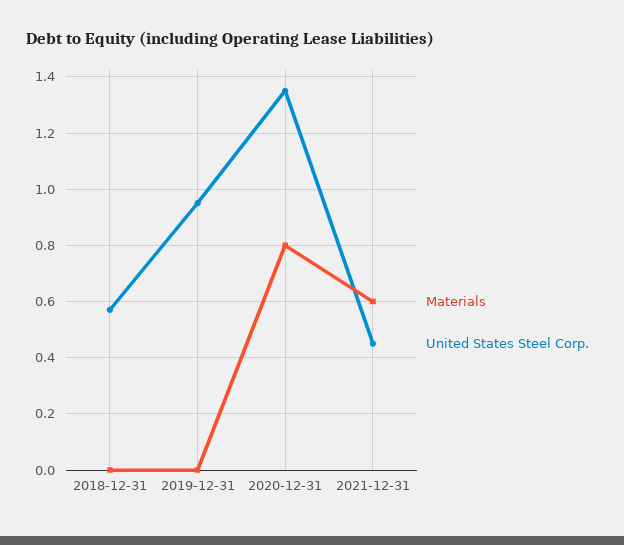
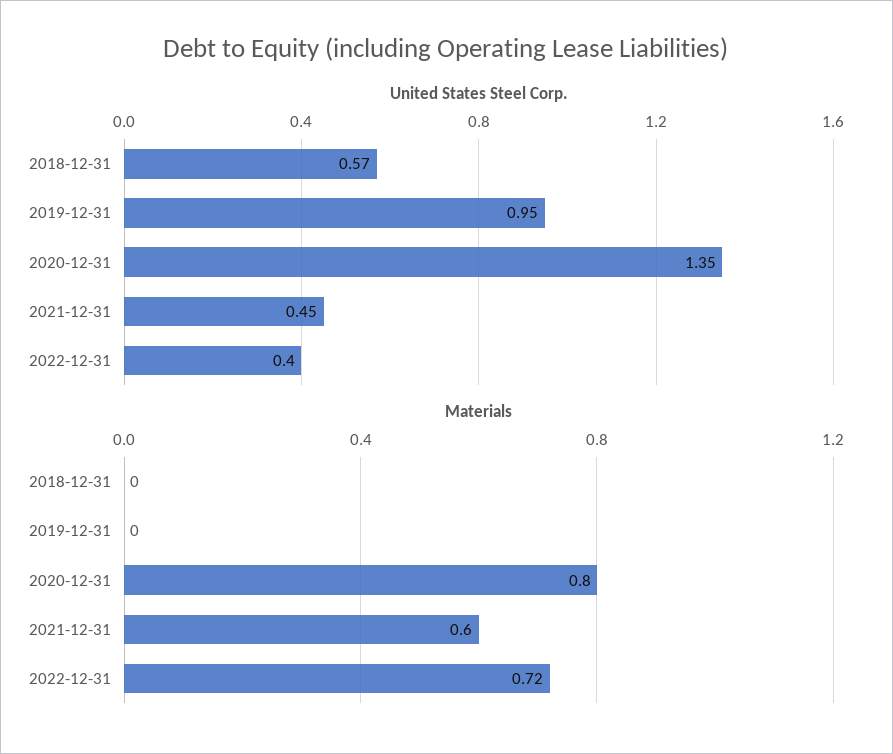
United States Steel Corp., 2022-12-31: none -> 0.4
Materials, 2022-12-31: none -> 0.72

